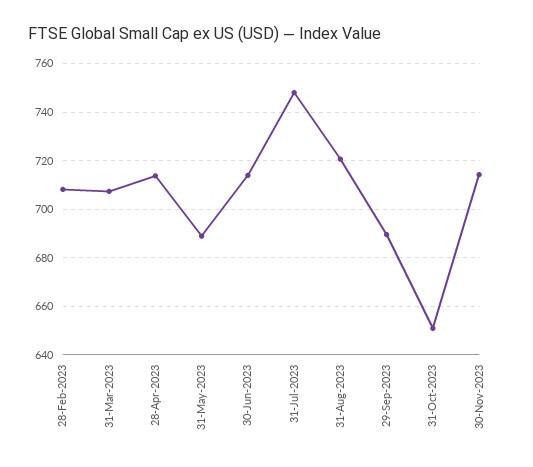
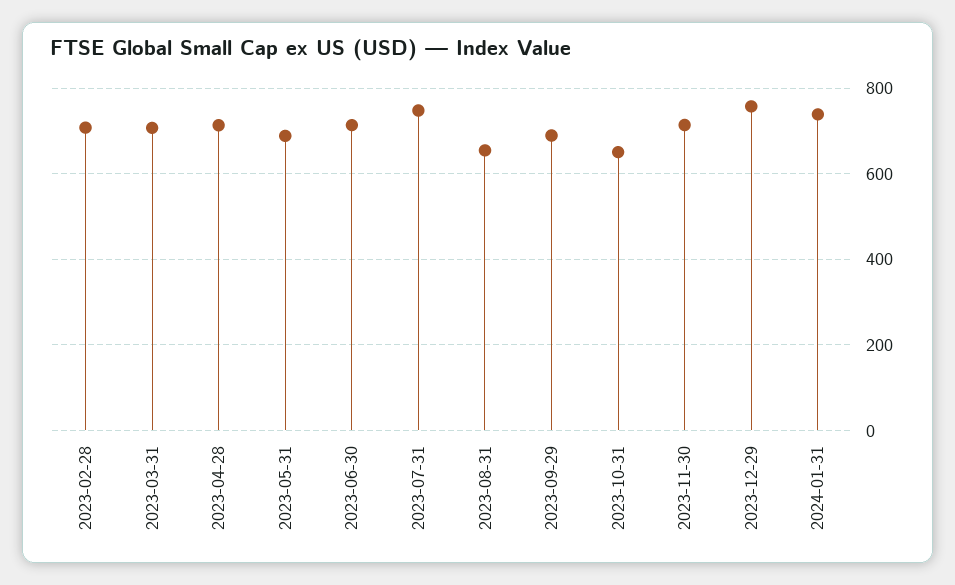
31-Aug-2023: 720 -> 660
2023-12-29: none -> 760
2024-01-31: none -> 740

